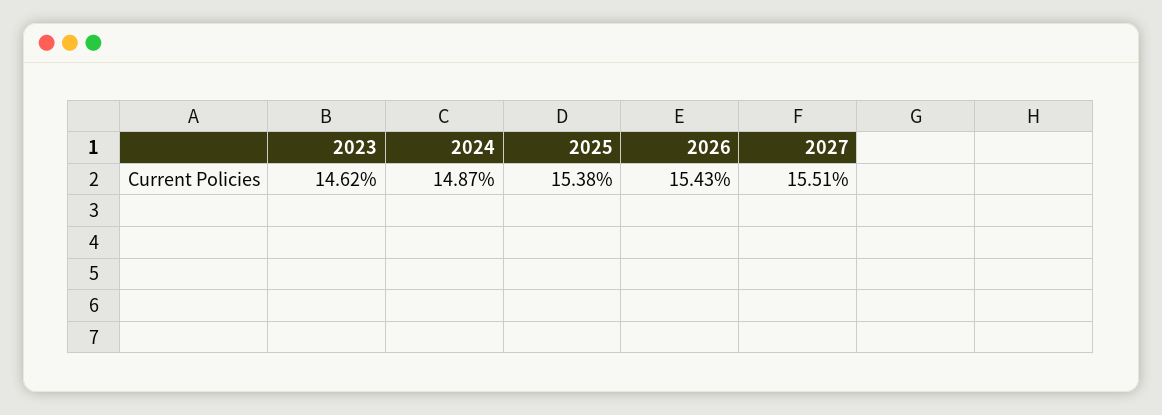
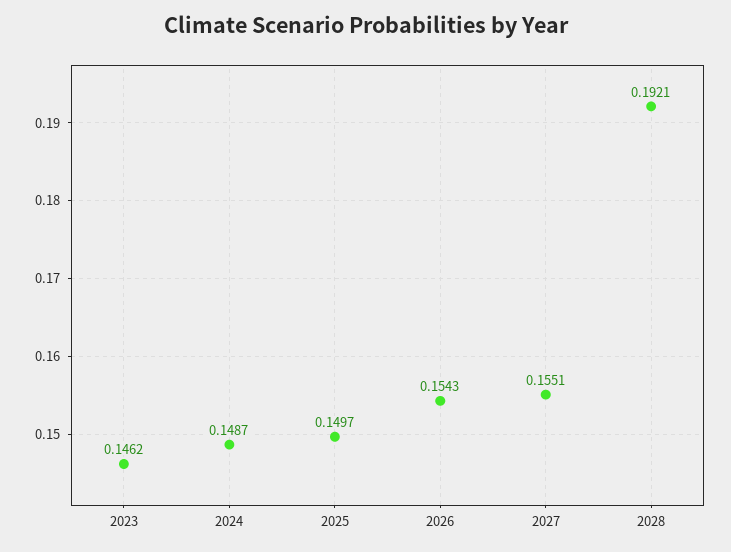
2025: 0.1538 -> 0.1497
2028: none -> 0.1921

